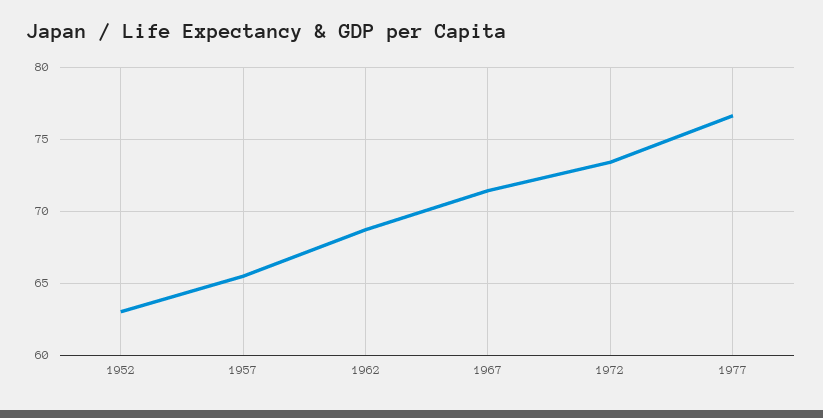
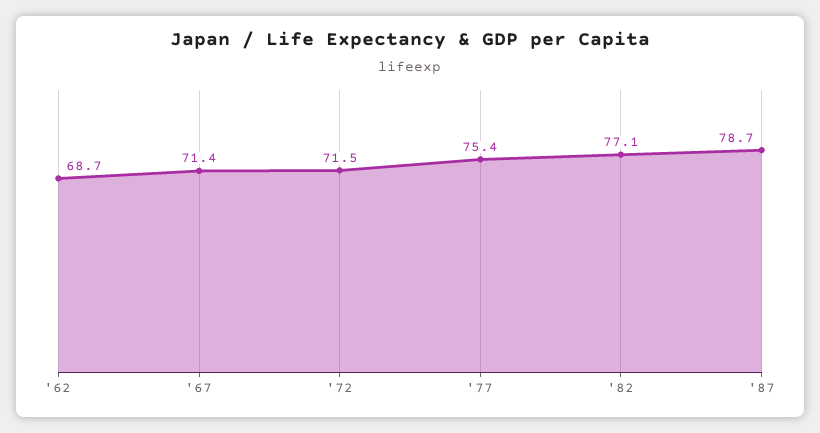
1952: 63 -> none
1957: 65.5 -> none
1972: 73.5 -> 71.5
1977: 76.5 -> 75.4
'82: none -> 77.1
'87: none -> 78.7

